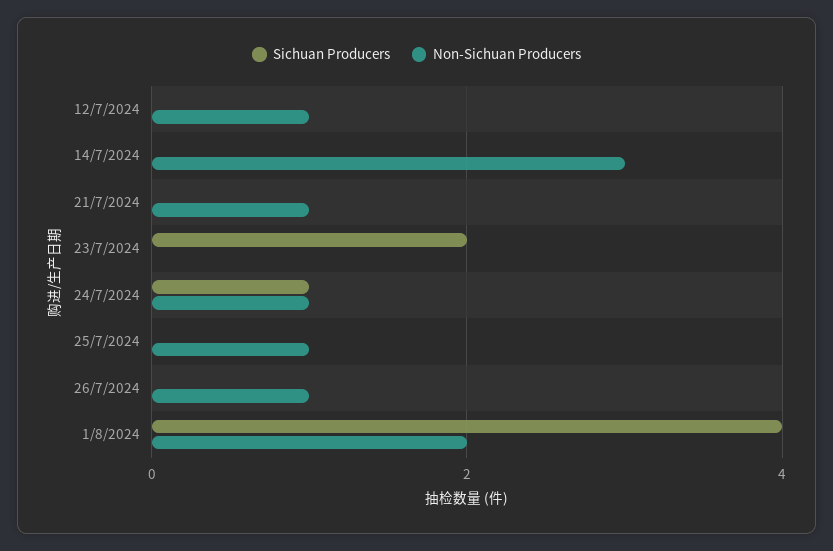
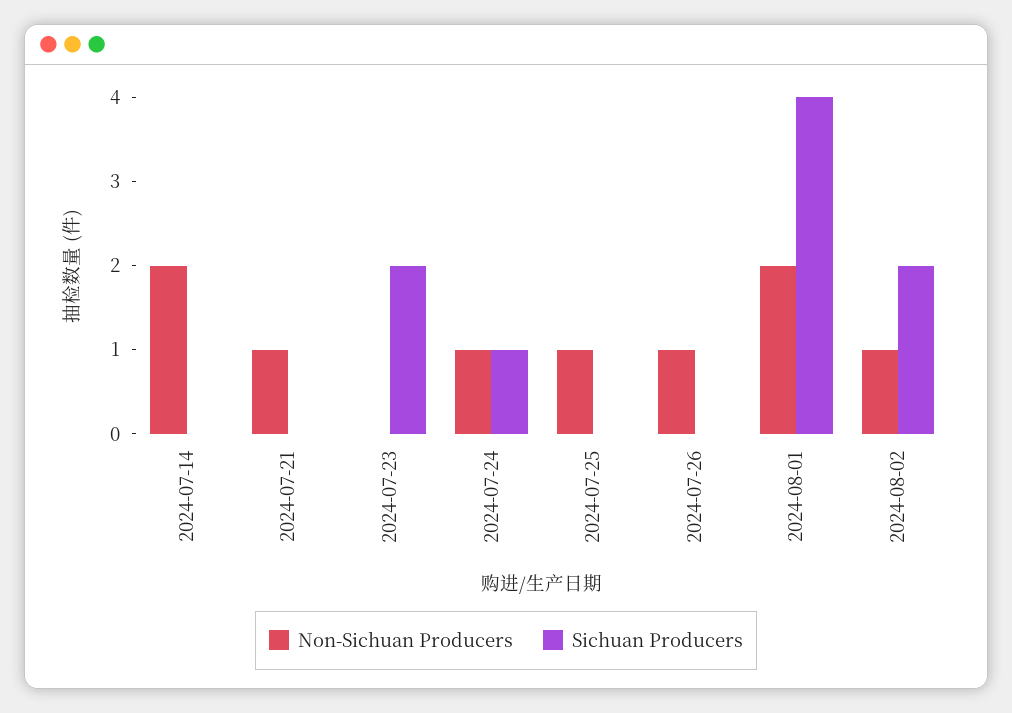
Sichuan Producers, 12/7/2024: 0 -> none
Non-Sichuan Producers, 12/7/2024: 1 -> none
Non-Sichuan Producers, 14/7/2024: 3 -> 2
Non-Sichuan Producers, 2024-08-02: none -> 1
Sichuan Producers, 2024-08-02: none -> 2

